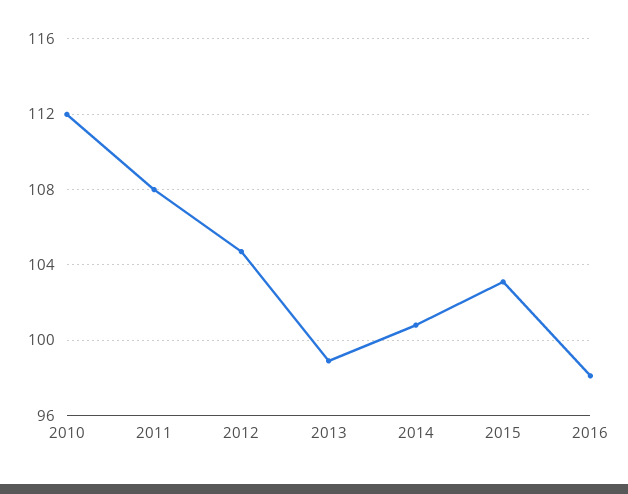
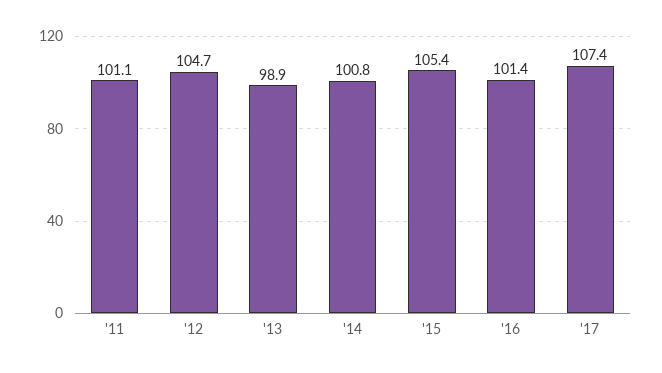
2010: 112 -> none
2011: 108 -> 101.1
2015: 103 -> 105.4
2016: 98 -> 101.4
'17: none -> 107.4

